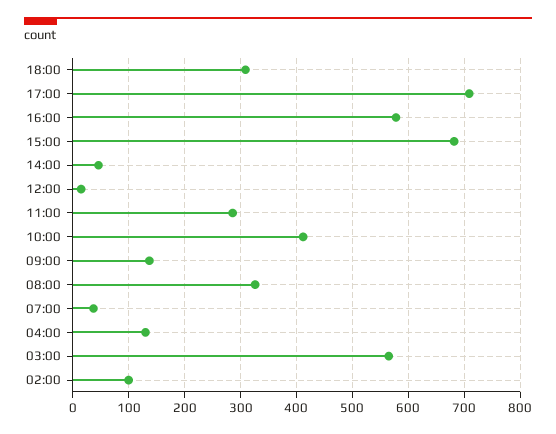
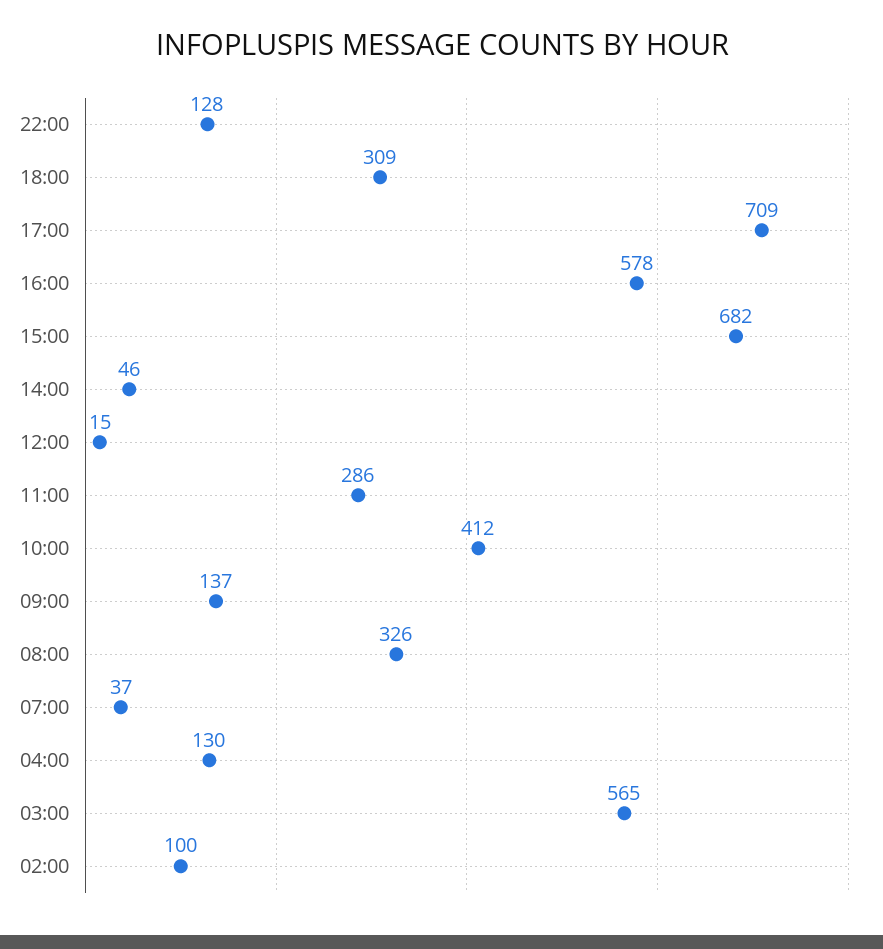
22:00: none -> 128

